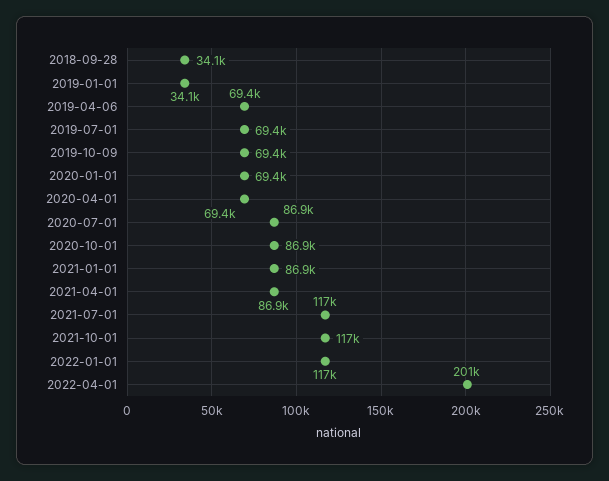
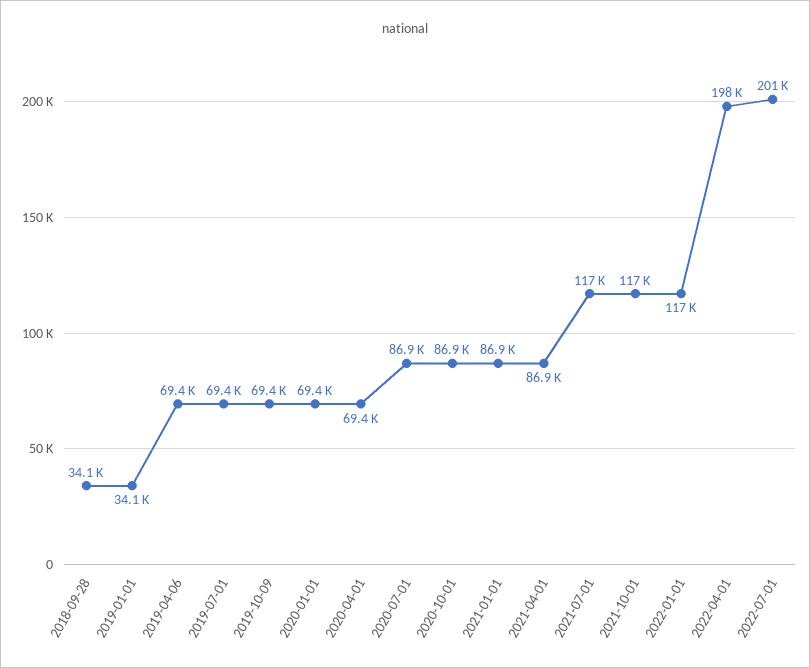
2022-04-01: 201000 -> 198000
2022-07-01: none -> 201000

